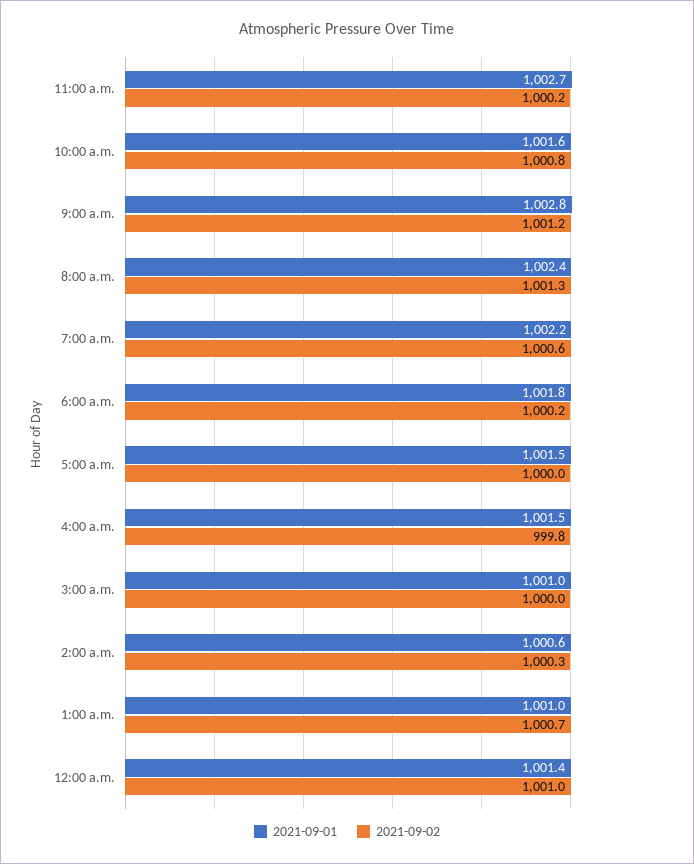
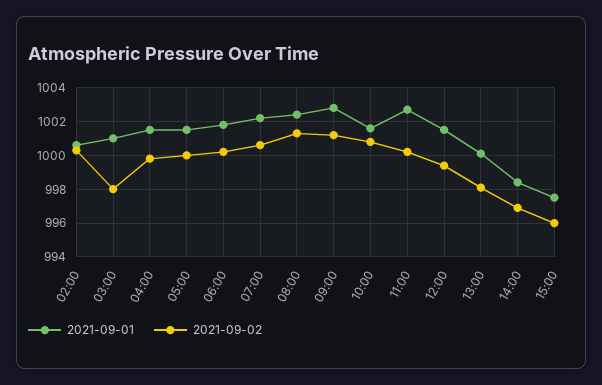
2021-09-02, 3:00 a.m.: 1000 -> 998
2021-09-01, 1:00 a.m.: 1001 -> none
2021-09-02, 1:00 a.m.: 1000.7 -> none
2021-09-01, 12:00 a.m.: 1001.4 -> none
2021-09-02, 12:00 a.m.: 1001 -> none
2021-09-01, 12:00: none -> 1001.5
2021-09-02, 12:00: none -> 999.5
2021-09-01, 13:00: none -> 1000
2021-09-02, 13:00: none -> 998
2021-09-01, 14:00: none -> 998.5
2021-09-02, 14:00: none -> 997
2021-09-01, 15:00: none -> 997.5
2021-09-02, 15:00: none -> 996

